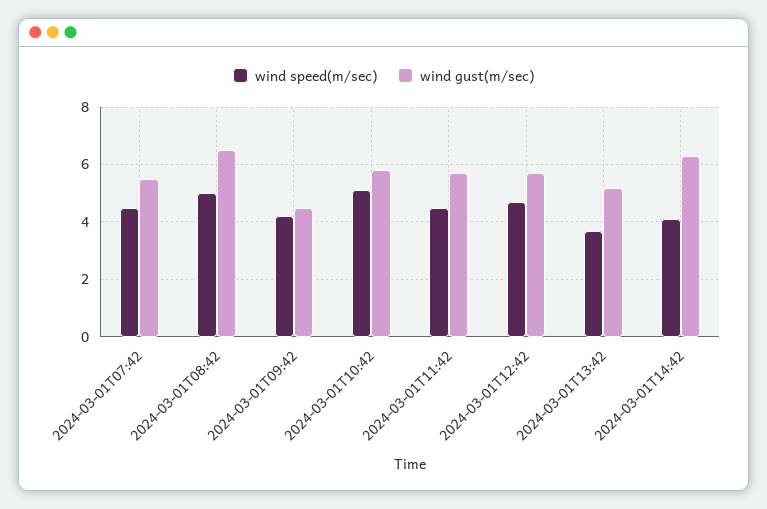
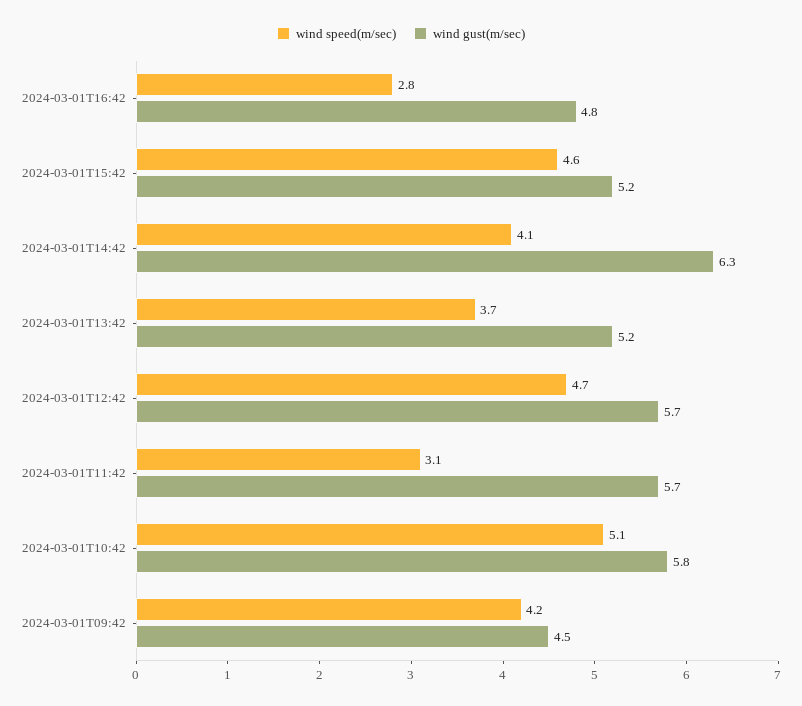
wind speed(m/sec), 2024-03-01T07:42: 4.5 -> none
wind gust(m/sec), 2024-03-01T07:42: 5.5 -> none
wind speed(m/sec), 2024-03-01T08:42: 5 -> none
wind gust(m/sec), 2024-03-01T08:42: 6.5 -> none
wind speed(m/sec), 2024-03-01T11:42: 4.5 -> 3.1
wind speed(m/sec), 2024-03-01T16:42: none -> 2.8
wind gust(m/sec), 2024-03-01T16:42: none -> 4.8
wind speed(m/sec), 2024-03-01T15:42: none -> 4.6
wind gust(m/sec), 2024-03-01T15:42: none -> 5.2

